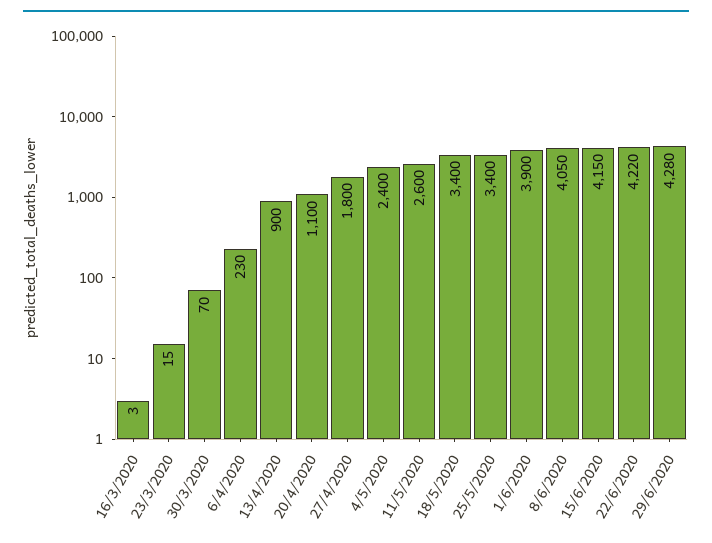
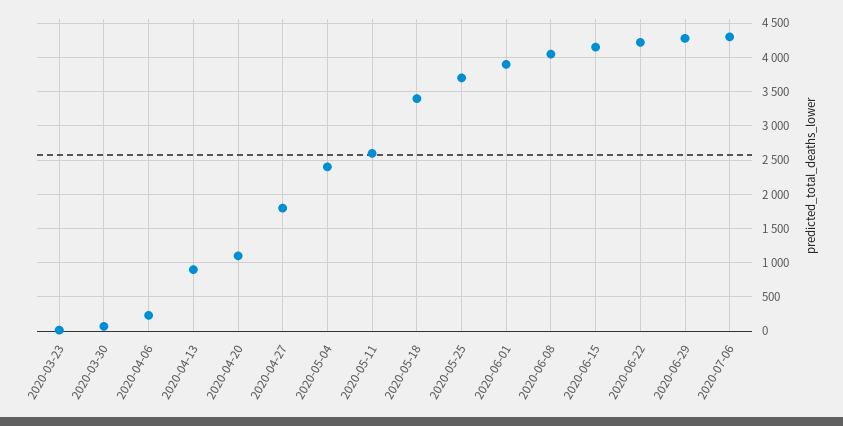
16/3/2020: 3 -> none
25/5/2020: 3400 -> 3700
2020-07-06: none -> 4300

